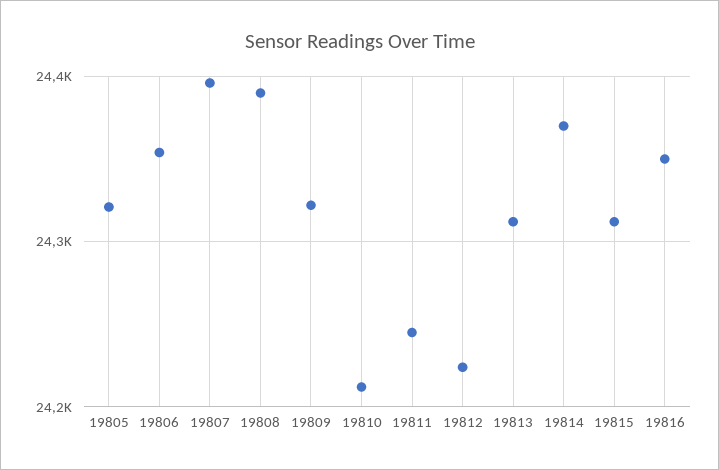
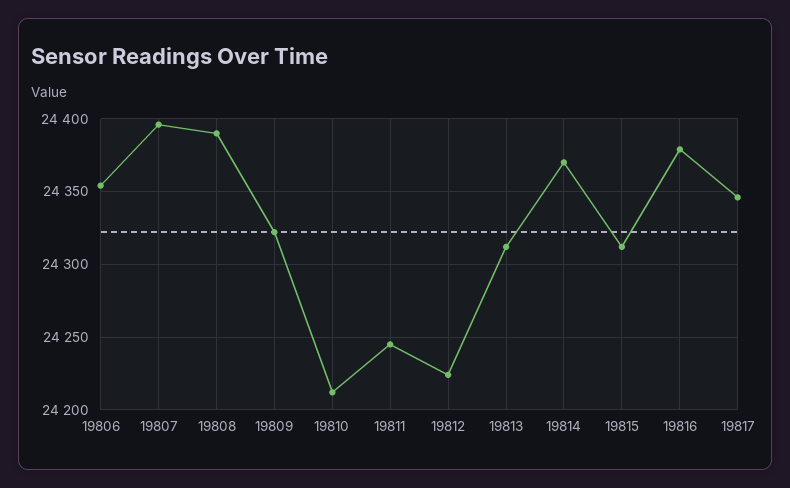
19805: 24320 -> none
19816: 24350 -> 24380
19817: none -> 24345

